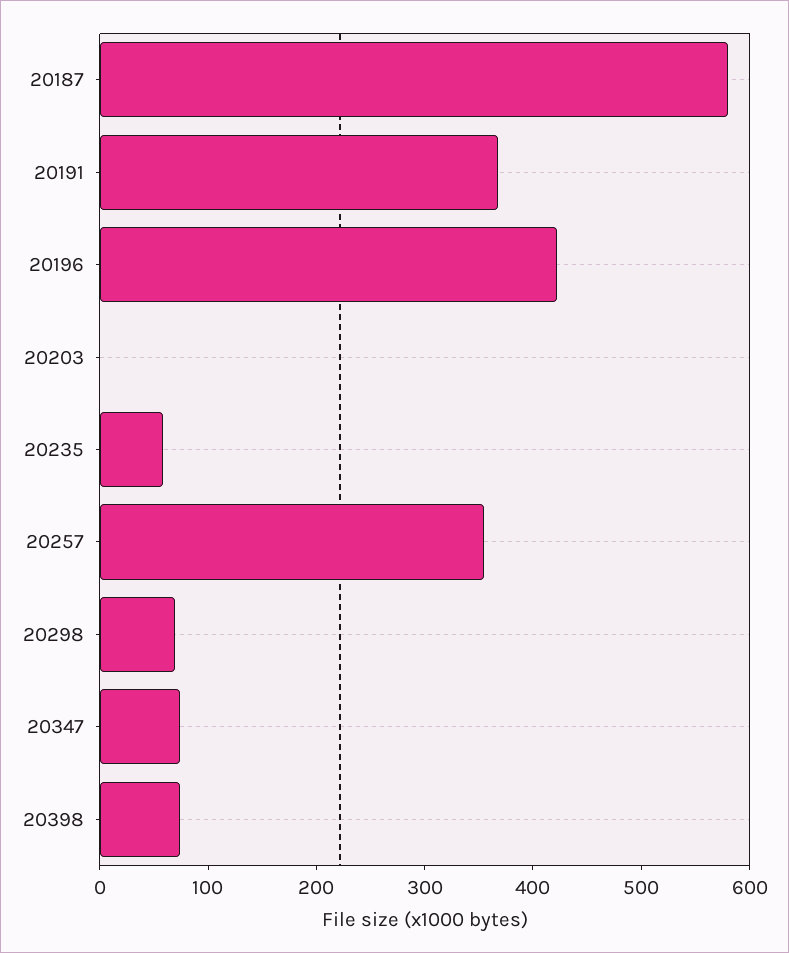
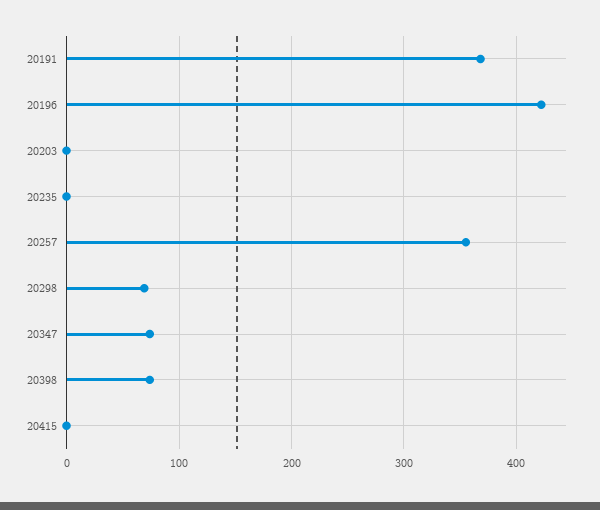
20187: 580 -> none
20235: 60 -> 0
20415: none -> 0

